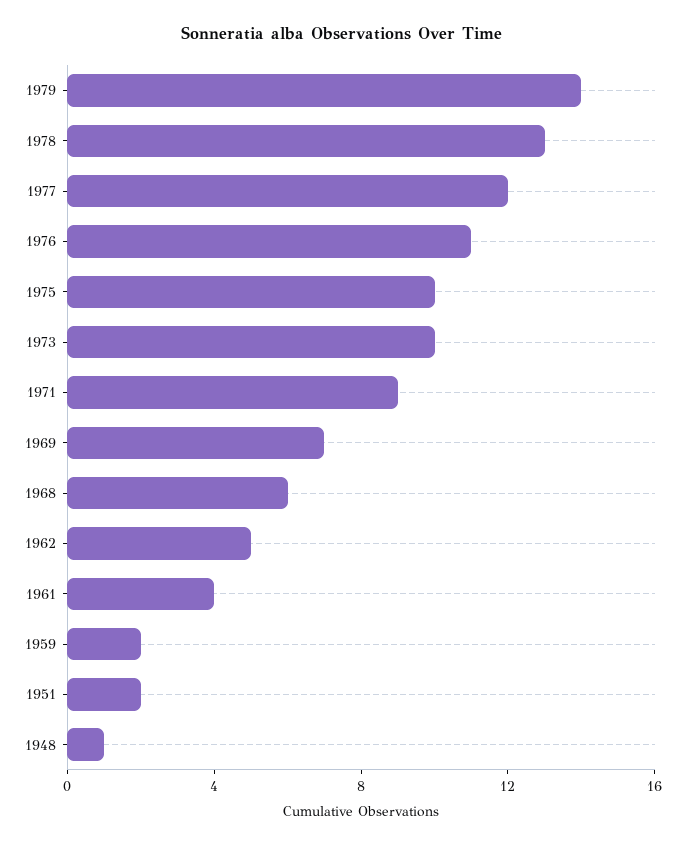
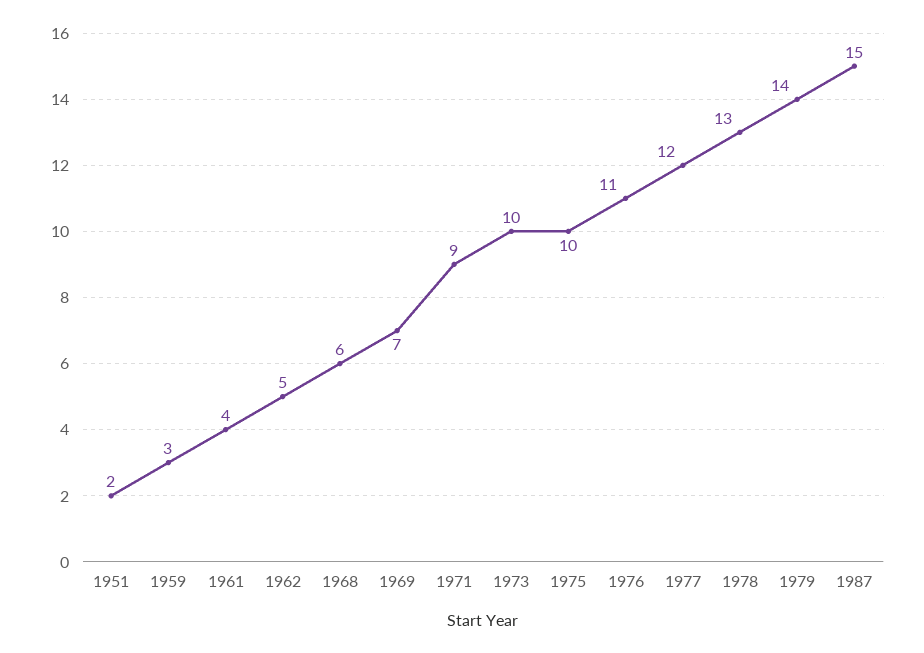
1959: 2 -> 3
1948: 1 -> none
1987: none -> 15

